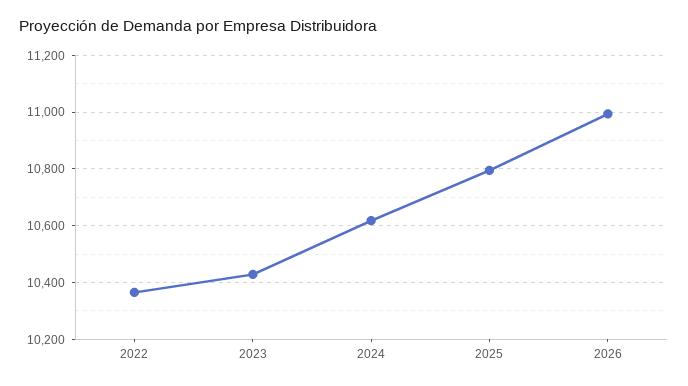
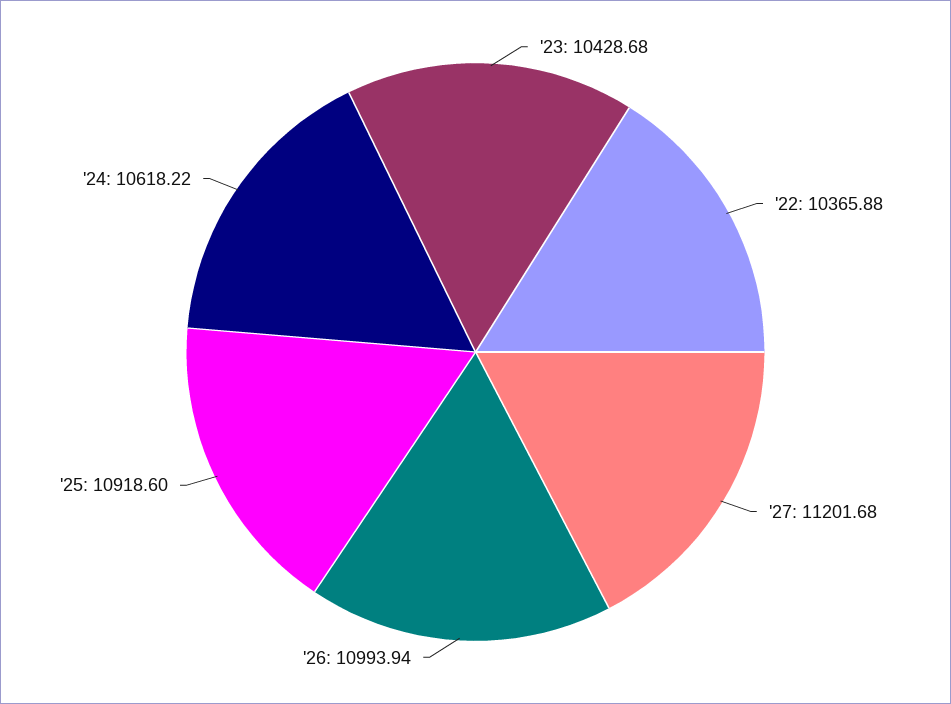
2025: 10800 -> 10918.6
'27: none -> 11201.68

